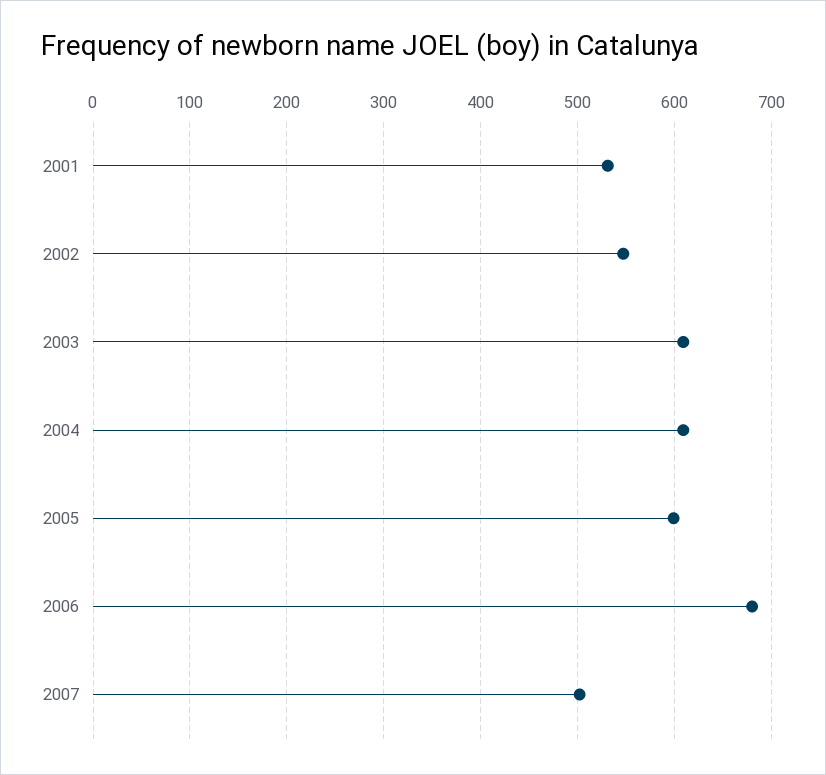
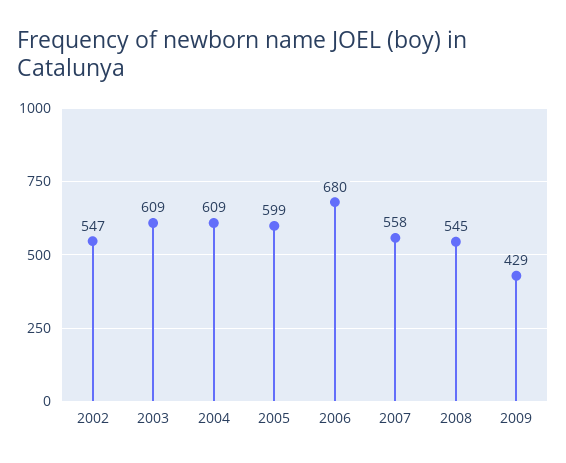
2001: 530 -> none
2007: 500 -> 558
2008: none -> 545
2009: none -> 429

